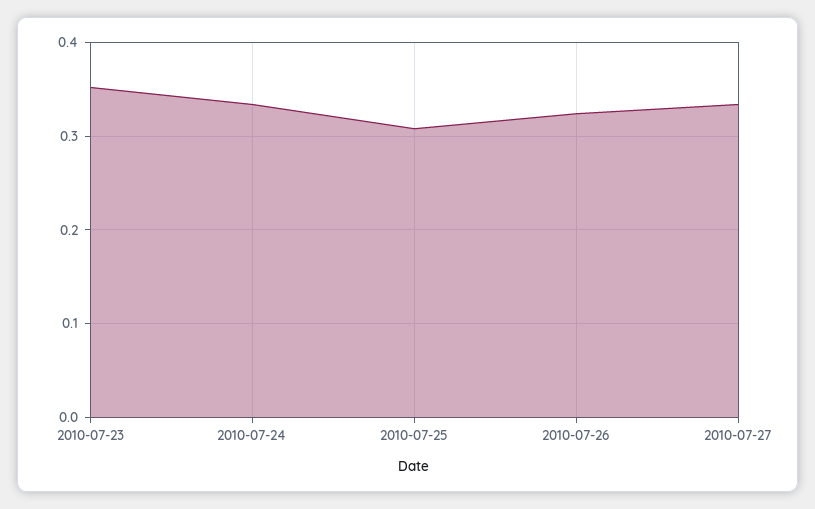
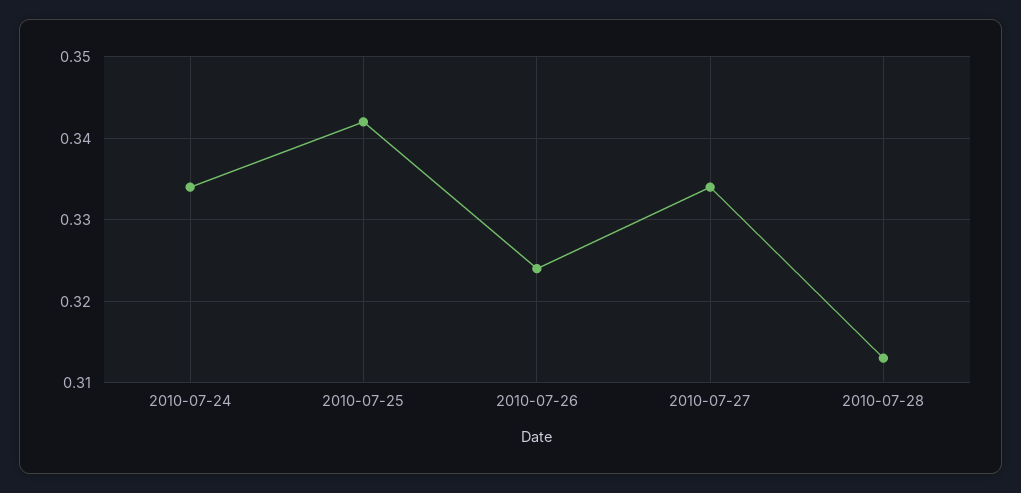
2010-07-23: 0.35 -> none
2010-07-25: 0.31 -> 0.342
2010-07-28: none -> 0.313

